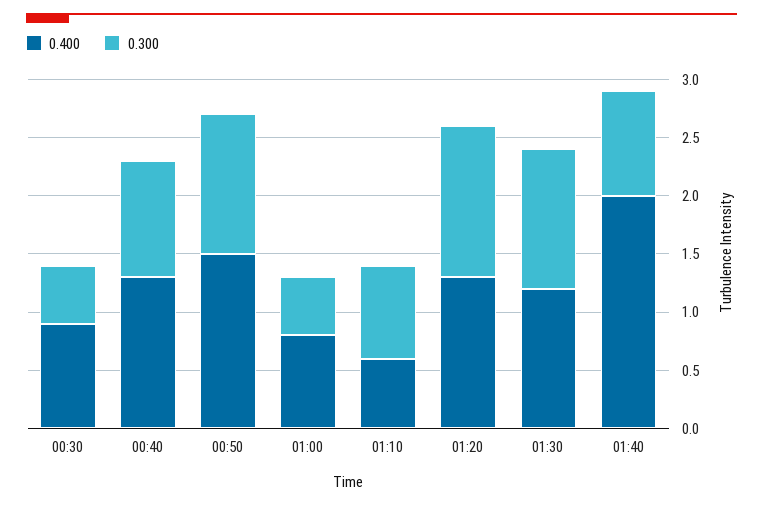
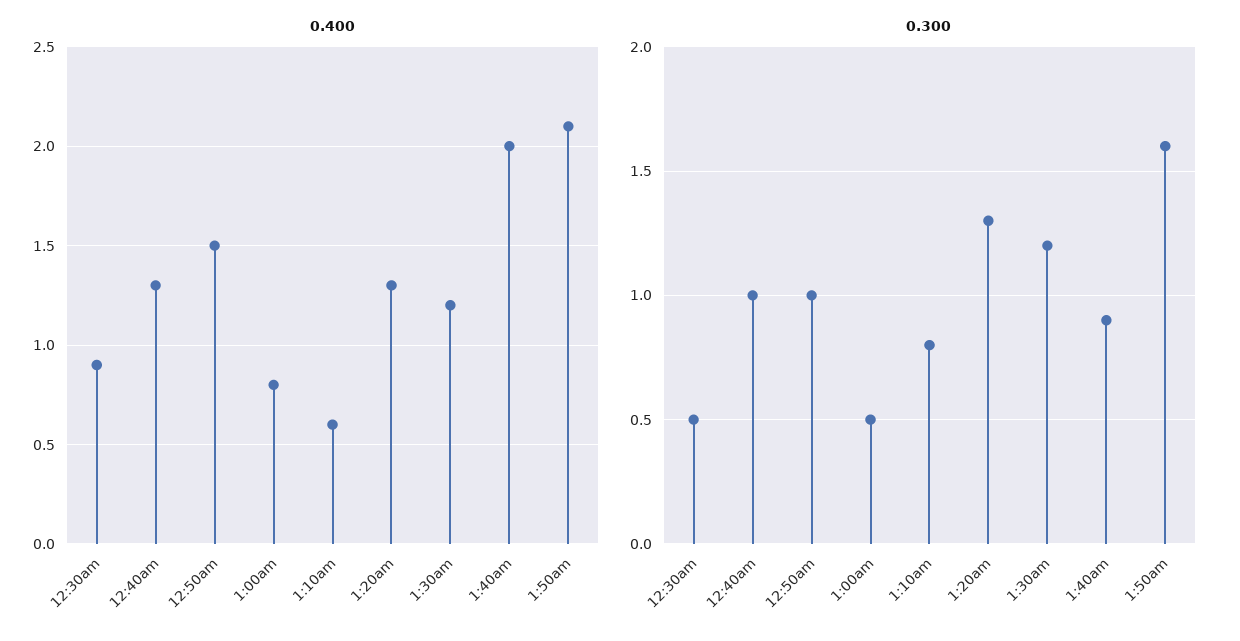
0.300, 00:50: 1.2 -> 1
0.400, 1:50am: none -> 2.1
0.300, 1:50am: none -> 1.6

